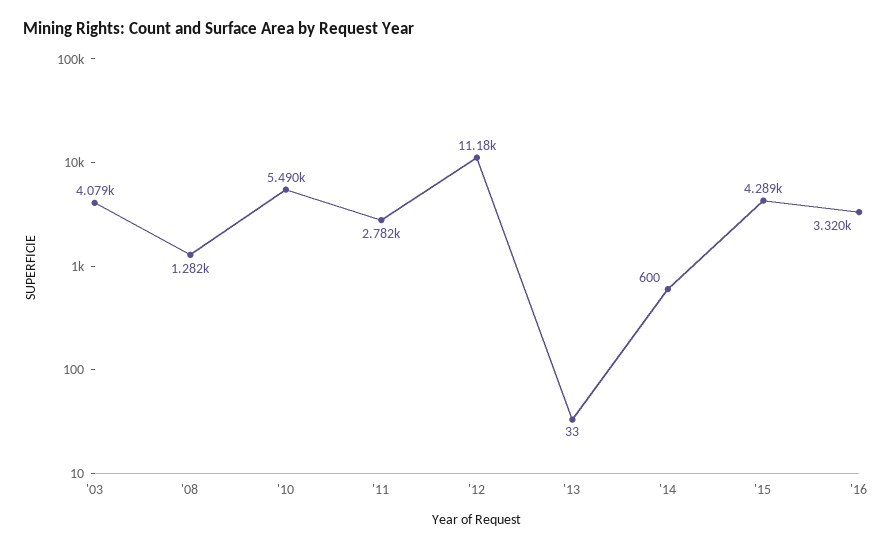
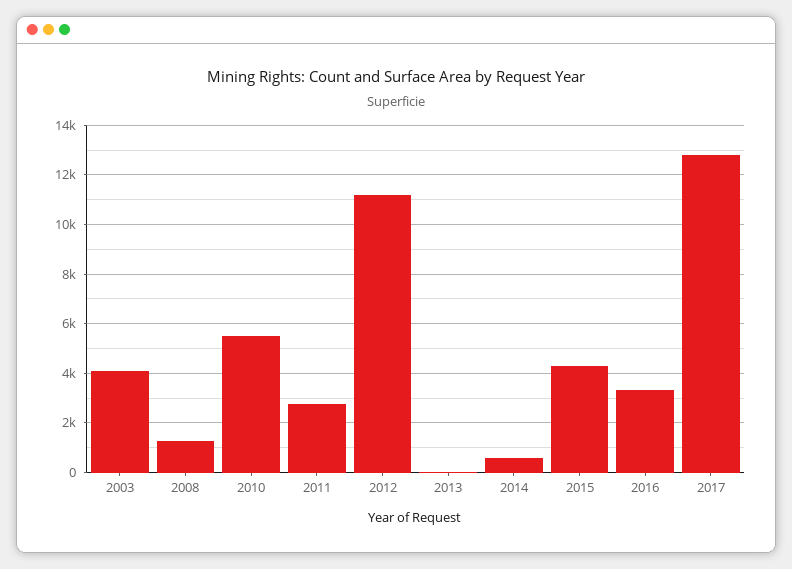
2017: none -> 12750

